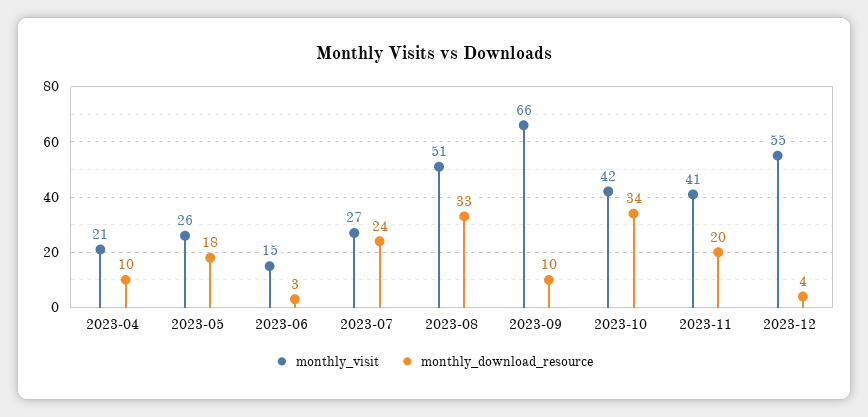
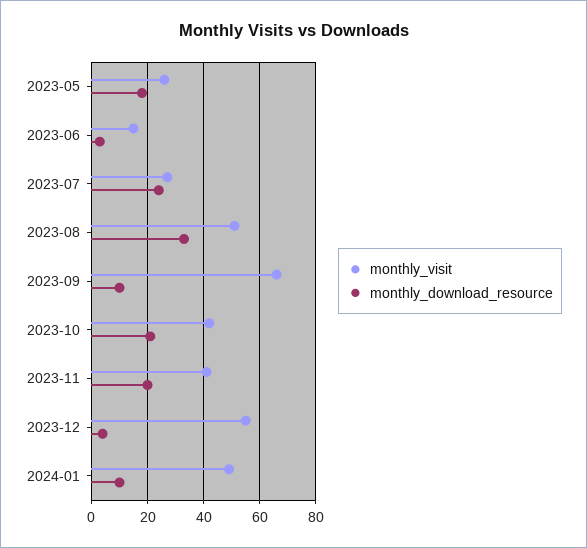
monthly_visit, 2023-04: 21 -> none
monthly_download_resource, 2023-04: 10 -> none
monthly_download_resource, 2023-10: 34 -> 20
monthly_visit, 2024-01: none -> 50
monthly_download_resource, 2024-01: none -> 10

